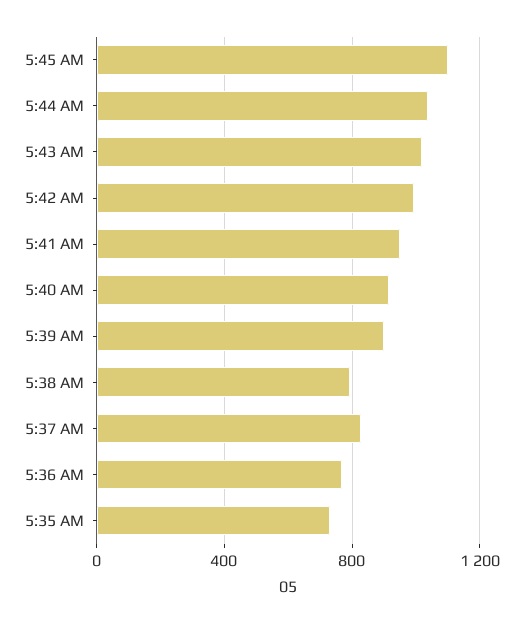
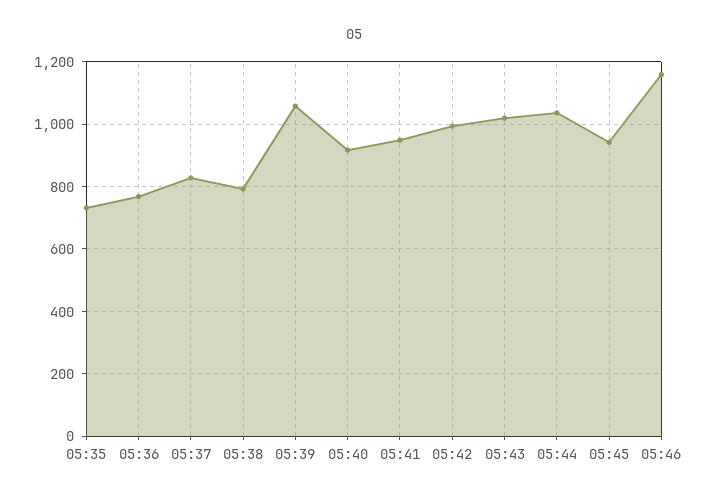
5:45 AM: 1100 -> 940
5:39 AM: 900 -> 1060
05:46: none -> 1160

